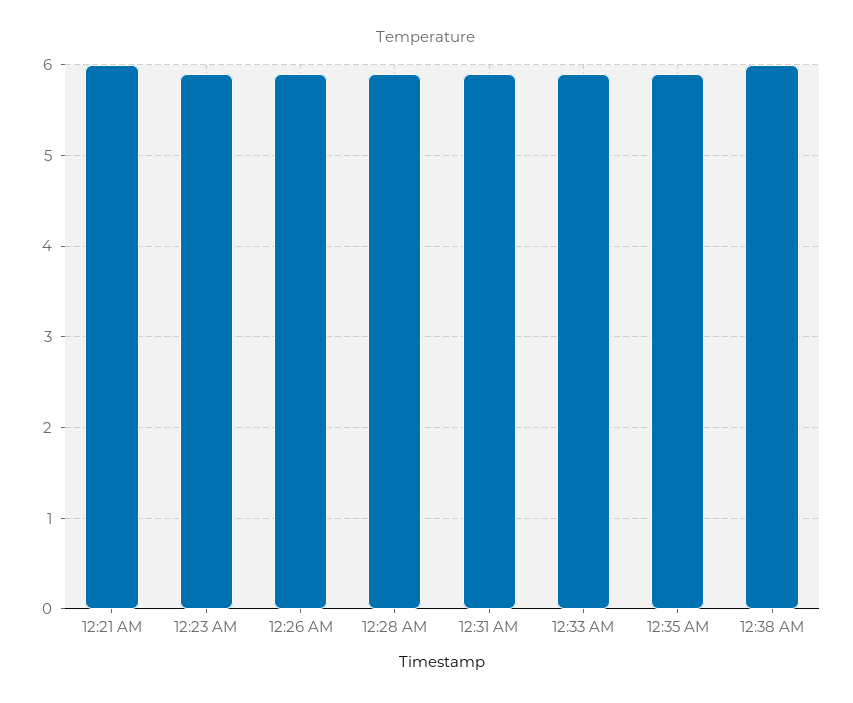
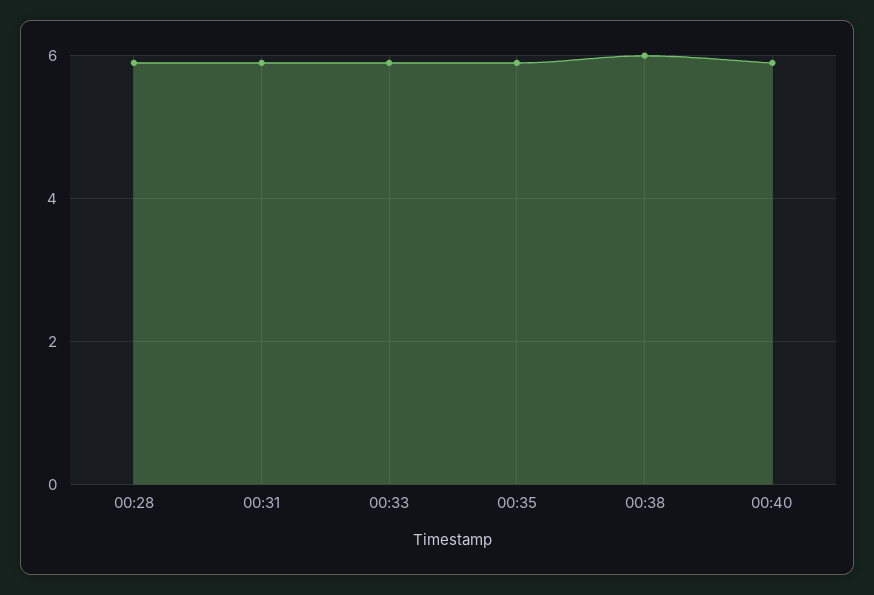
12:21 AM: 6 -> none
12:23 AM: 5.9 -> none
12:26 AM: 5.9 -> none
00:40: none -> 6

